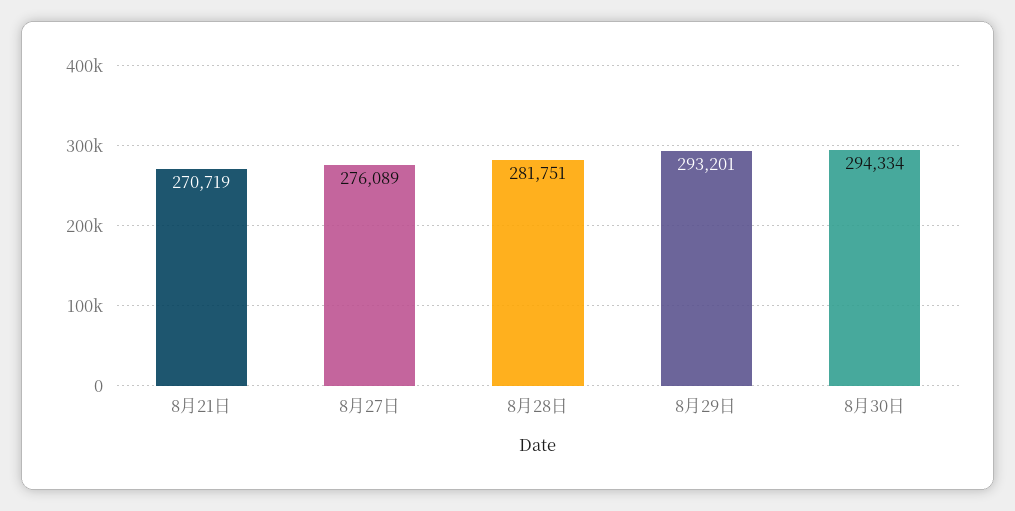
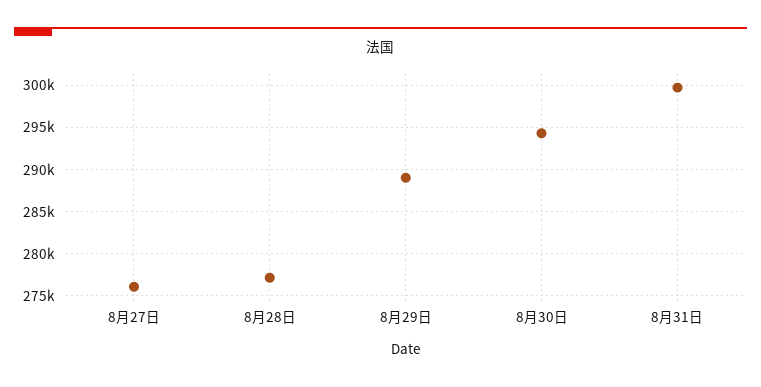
8月21日: 270719 -> none
8月28日: 281751 -> 277000
8月29日: 293201 -> 289000
8月31日: none -> 300000

